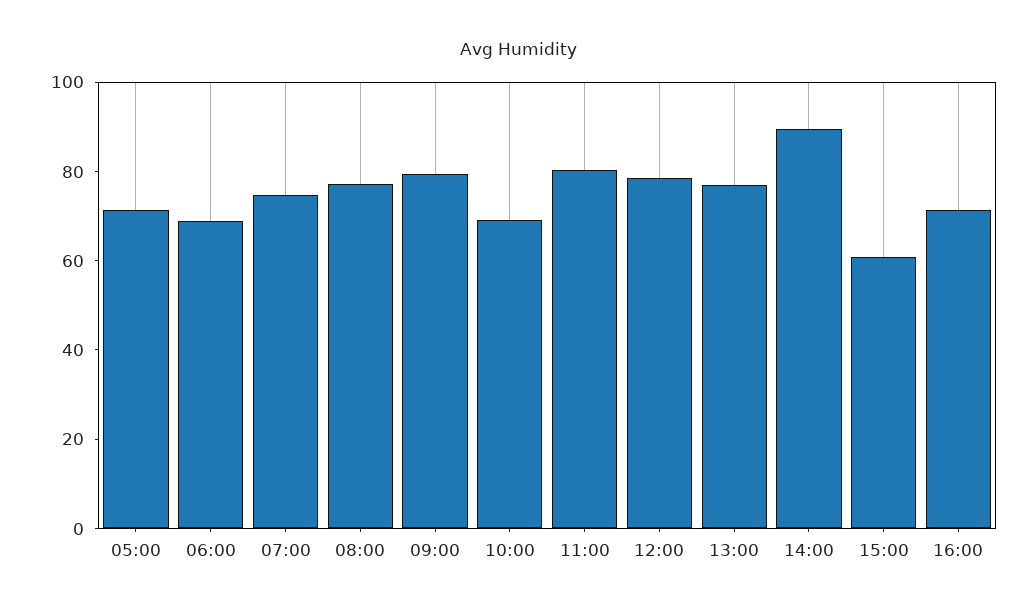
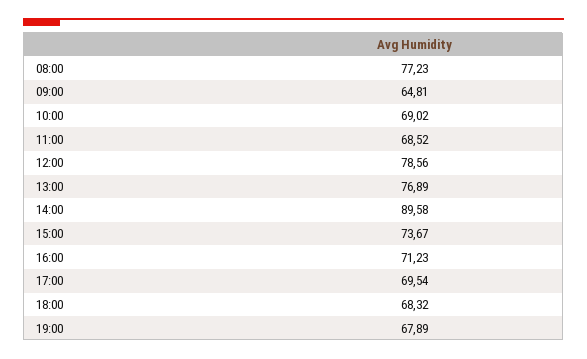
05:00: 70 -> none
06:00: 70 -> none
07:00: 75 -> none
09:00: 80 -> 64.81
11:00: 80 -> 68.52
15:00: 60 -> 73.67
17:00: none -> 69.54
18:00: none -> 68.32
19:00: none -> 67.89

